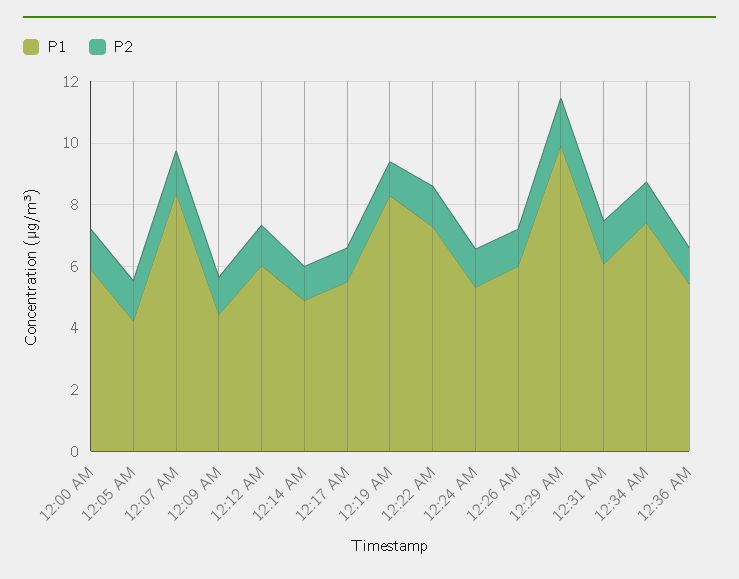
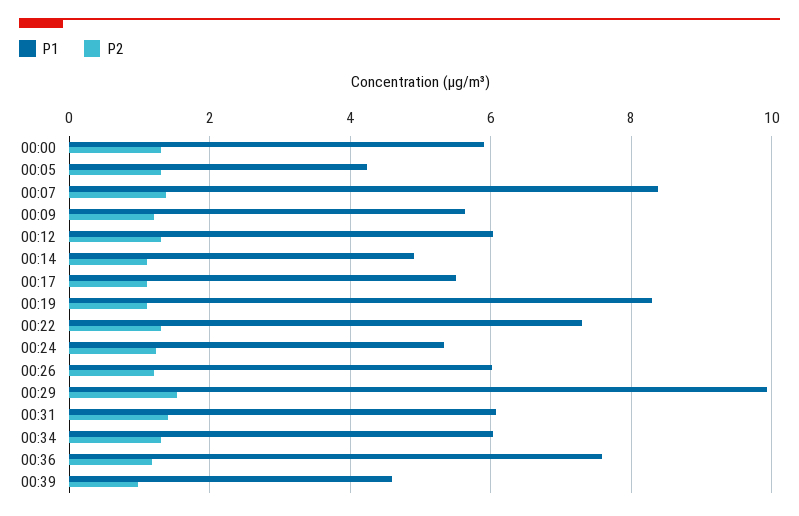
P1, 12:09 AM: 4.5 -> 5.6
P1, 12:34 AM: 7.5 -> 6
P1, 12:36 AM: 5.5 -> 7.6
P1, 00:39: none -> 4.6
P2, 00:39: none -> 1

